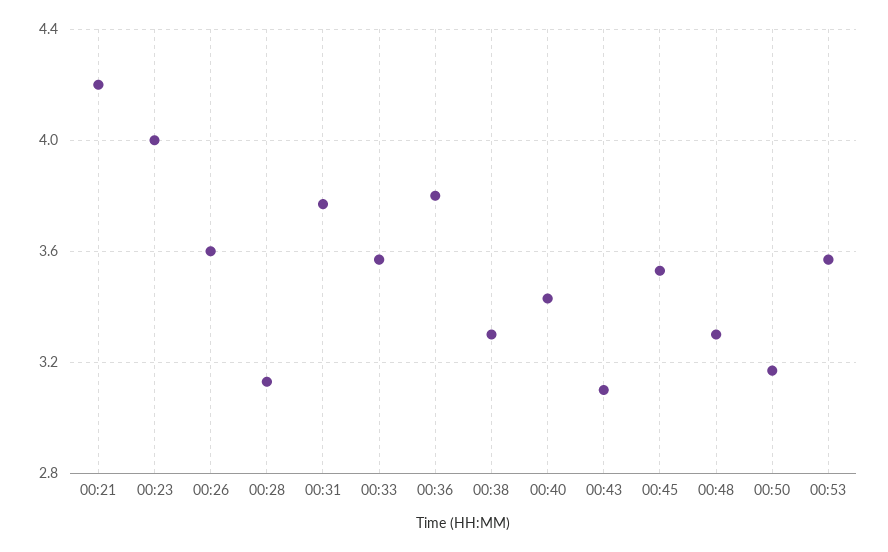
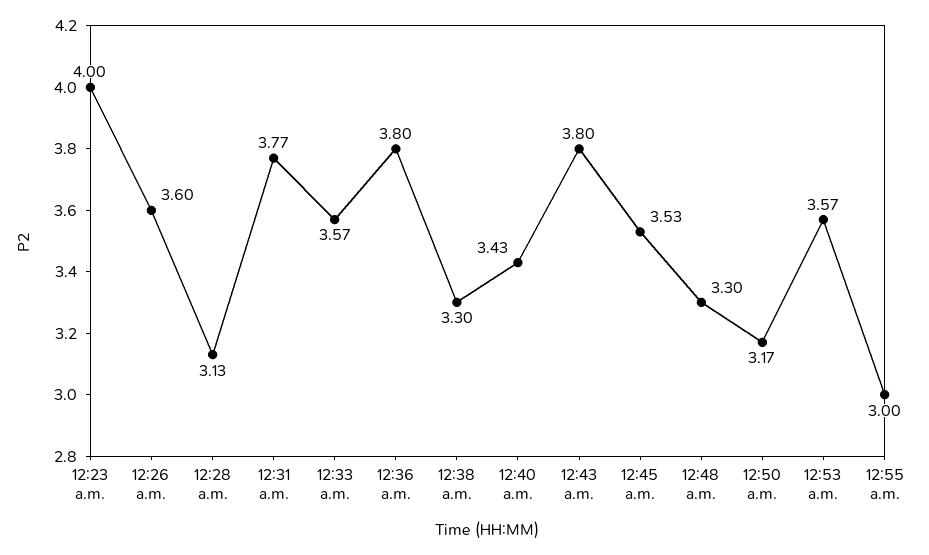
00:21: 4.2 -> none
00:43: 3.1 -> 3.8
12:55 a.m.: none -> 3

